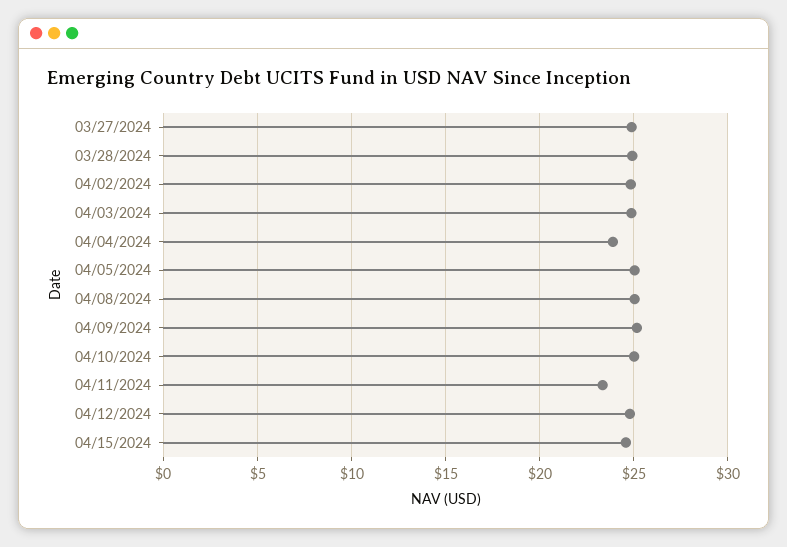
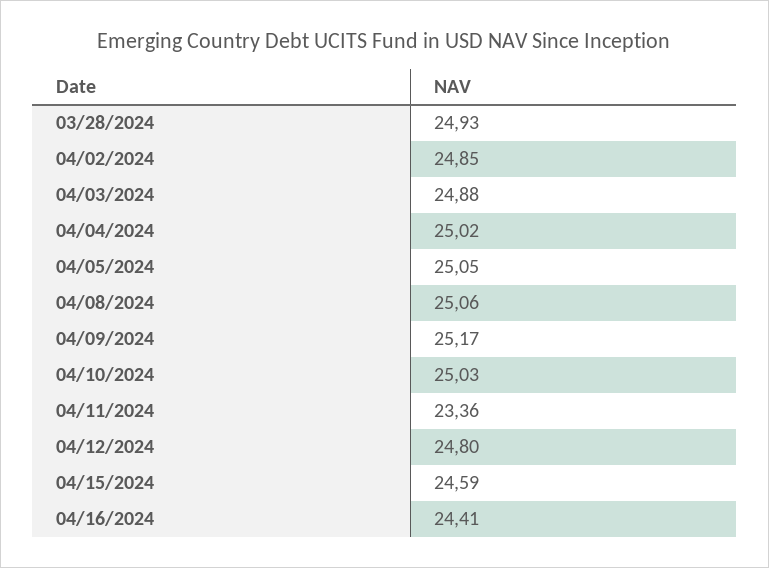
03/27/2024: 25 -> none
04/04/2024: 24 -> 25.02
04/16/2024: none -> 24.41

